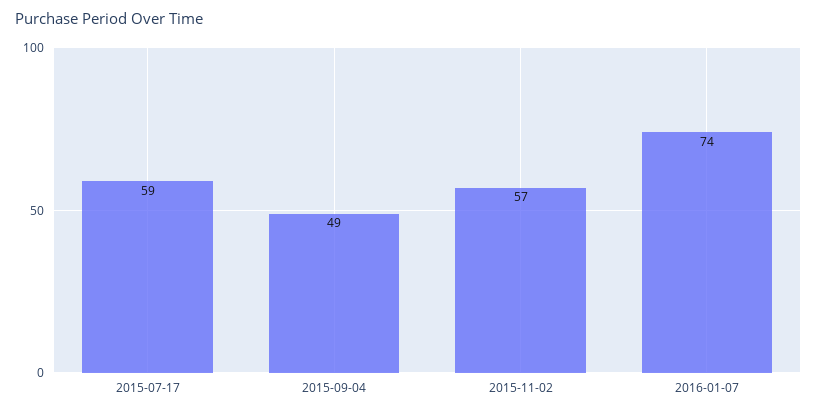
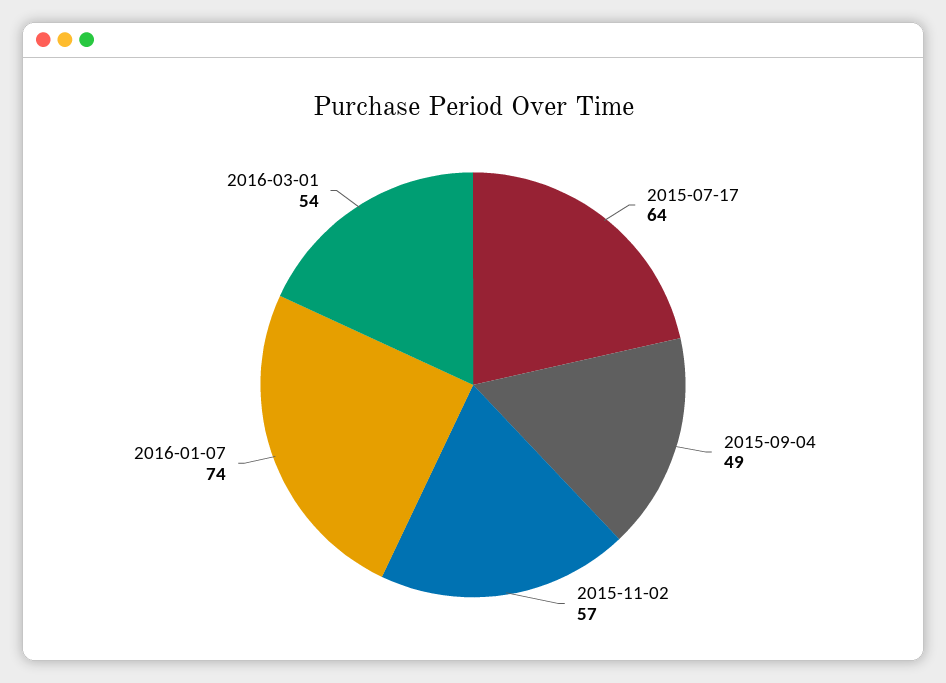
2015-07-17: 59 -> 64
2016-03-01: none -> 54

